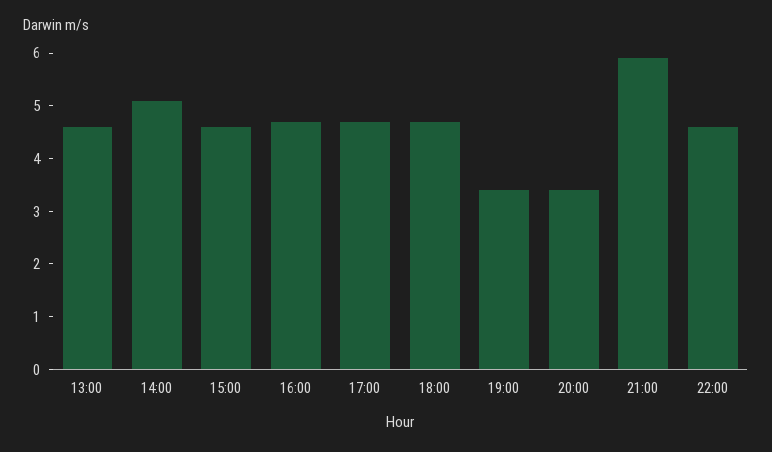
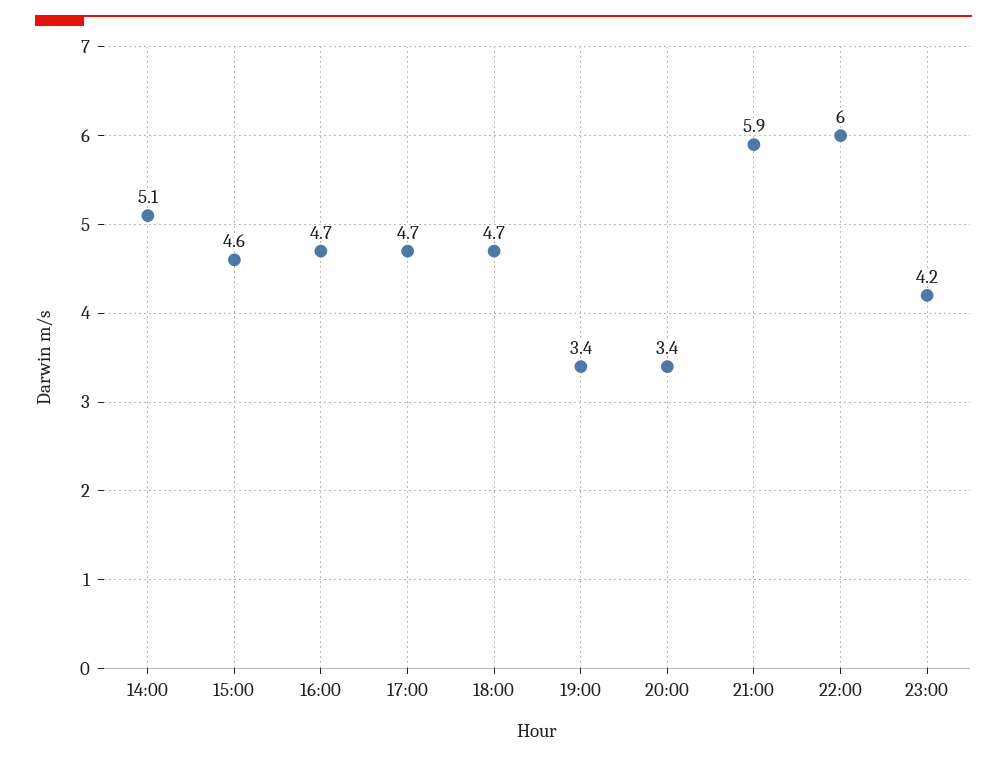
13:00: 4.5 -> none
22:00: 4.5 -> 6
23:00: none -> 4.2

